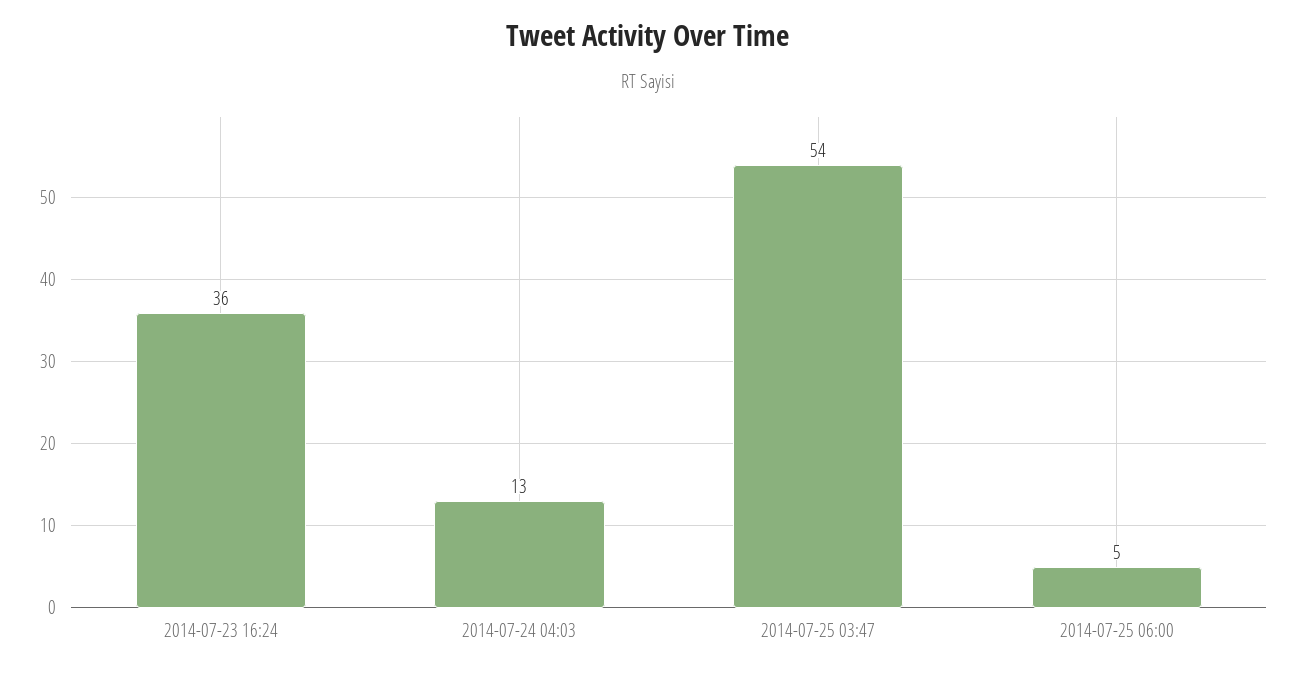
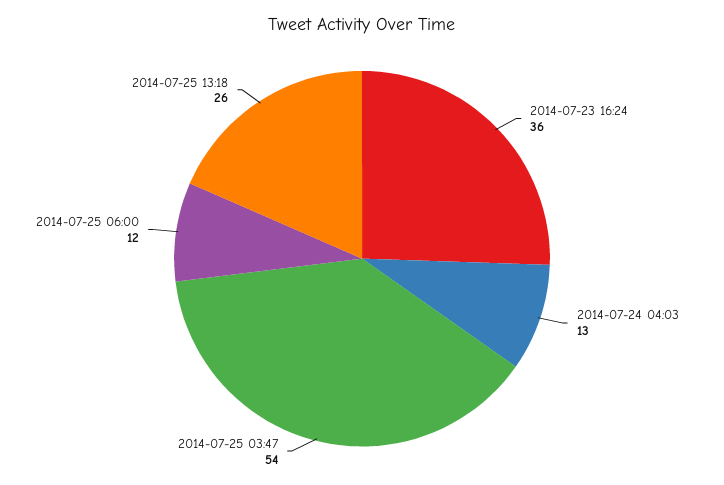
2014-07-25 06:00: 5 -> 12
2014-07-25 13:18: none -> 26

